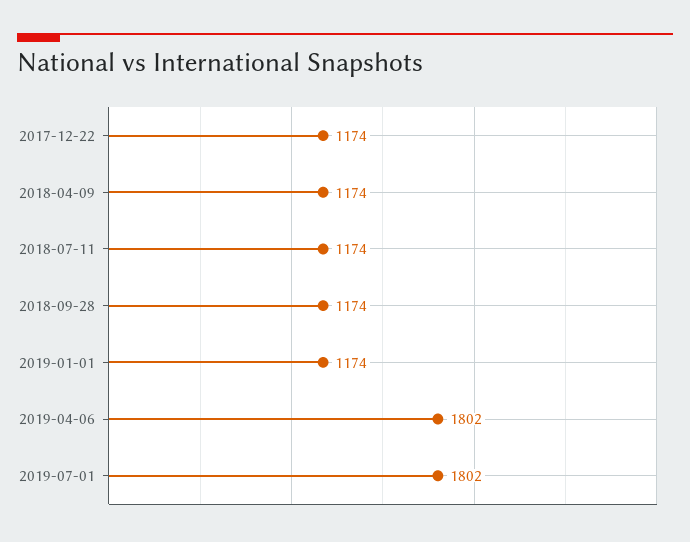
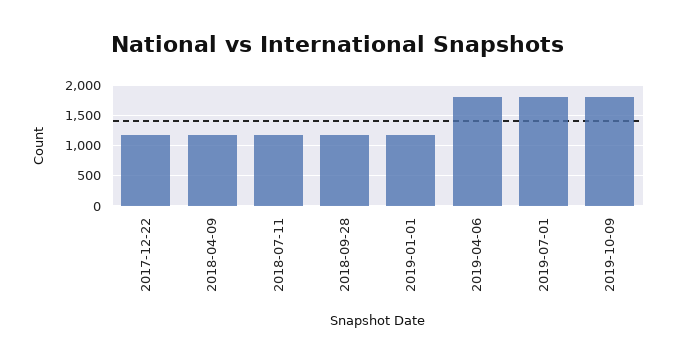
2019-10-09: none -> 1800

